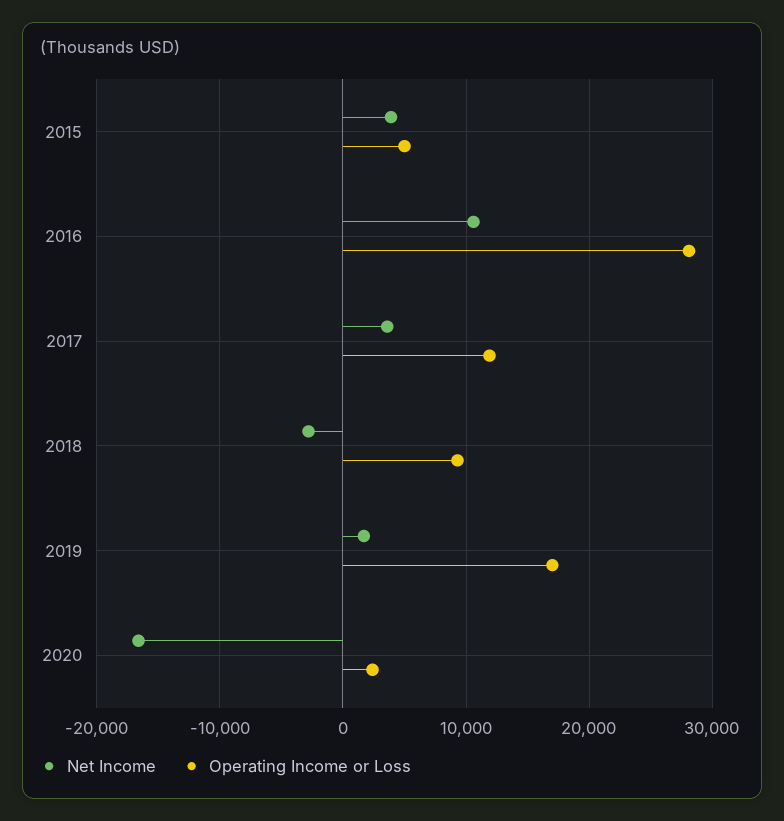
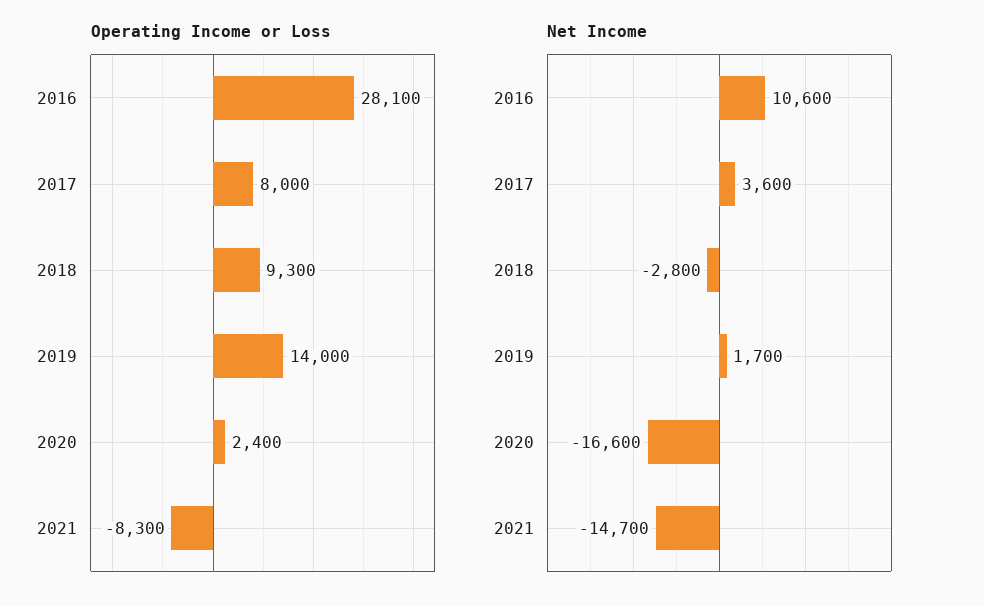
Net Income, 2015: 4000 -> none
Operating Income or Loss, 2015: 5000 -> none
Operating Income or Loss, 2017: 12000 -> 8000
Operating Income or Loss, 2019: 17000 -> 14000
Operating Income or Loss, 2021: none -> -8300
Net Income, 2021: none -> -14700

